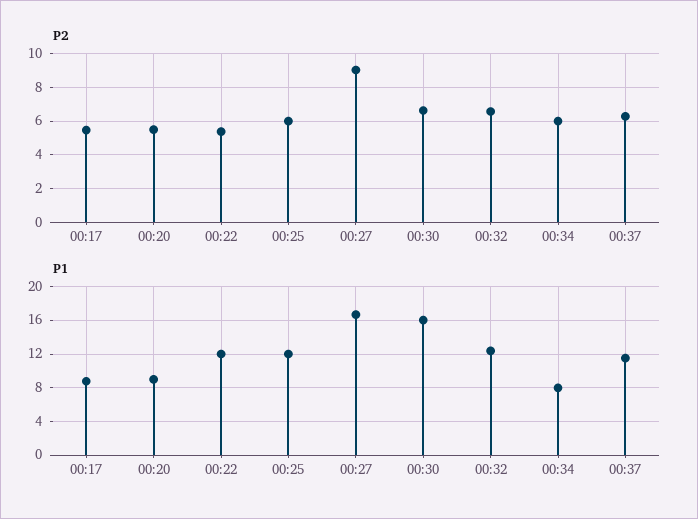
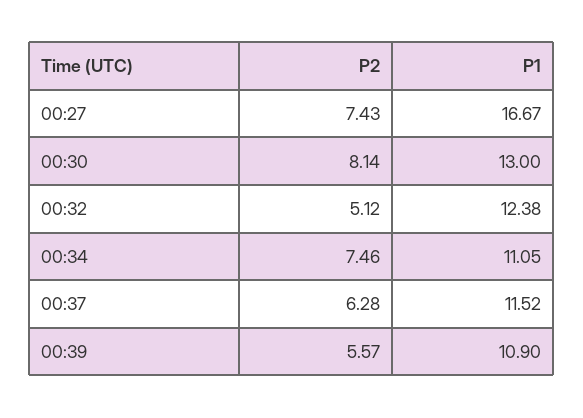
P2, 00:17: 5.5 -> none
P2, 00:20: 5.5 -> none
P2, 00:22: 5.5 -> none
P2, 00:25: 6 -> none
P2, 00:27: 9 -> 7.43
P2, 00:30: 6.5 -> 8.14
P2, 00:32: 6.5 -> 5.12
P2, 00:34: 6 -> 7.46
P1, 00:17: 9 -> none
P1, 00:20: 9 -> none
P1, 00:22: 12 -> none
P1, 00:25: 12 -> none
P1, 00:30: 16 -> 13
P1, 00:34: 8 -> 11.05
P2, 00:39: none -> 5.57
P1, 00:39: none -> 10.9

